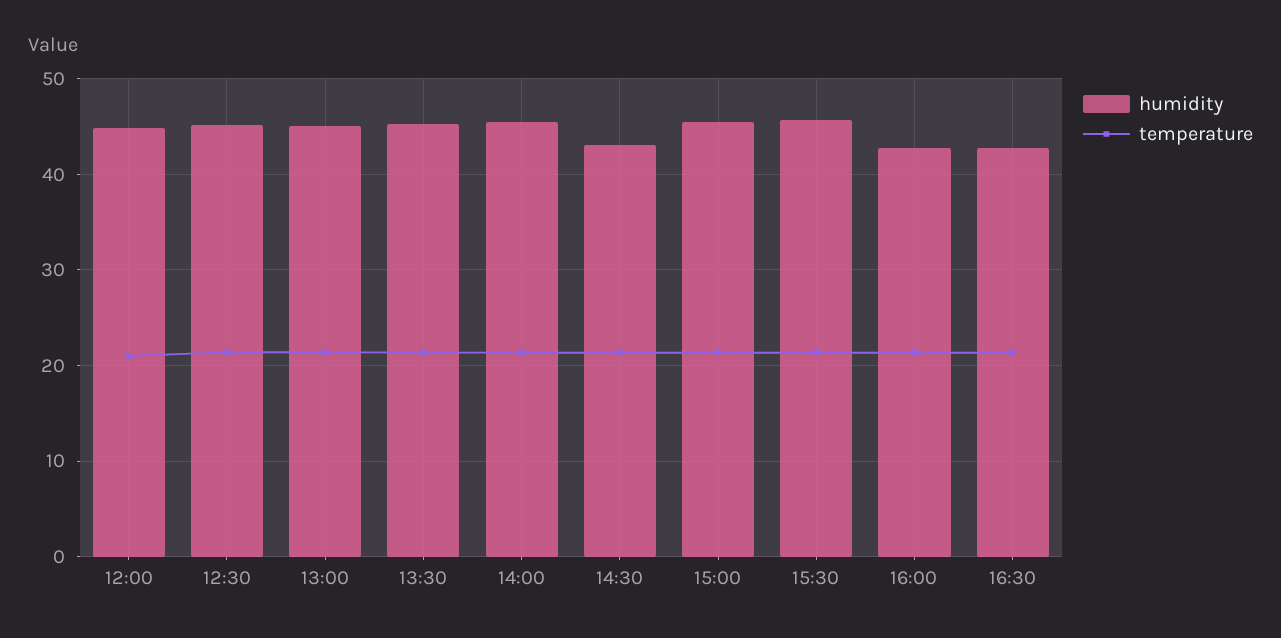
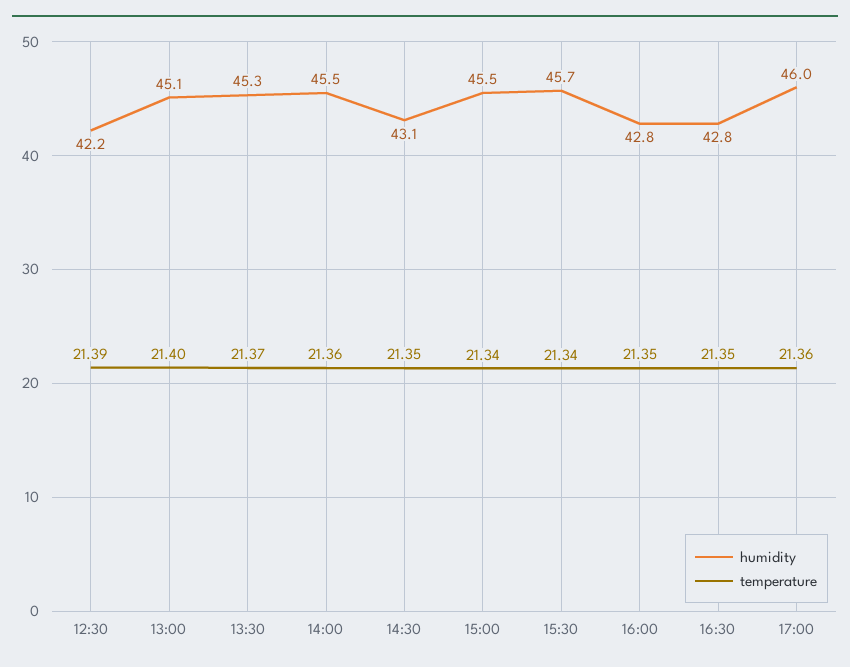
humidity, 12:00: 45 -> none
temperature, 12:00: 21 -> none
humidity, 12:30: 45 -> 42.2
humidity, 17:00: none -> 46
temperature, 17:00: none -> 21.36

